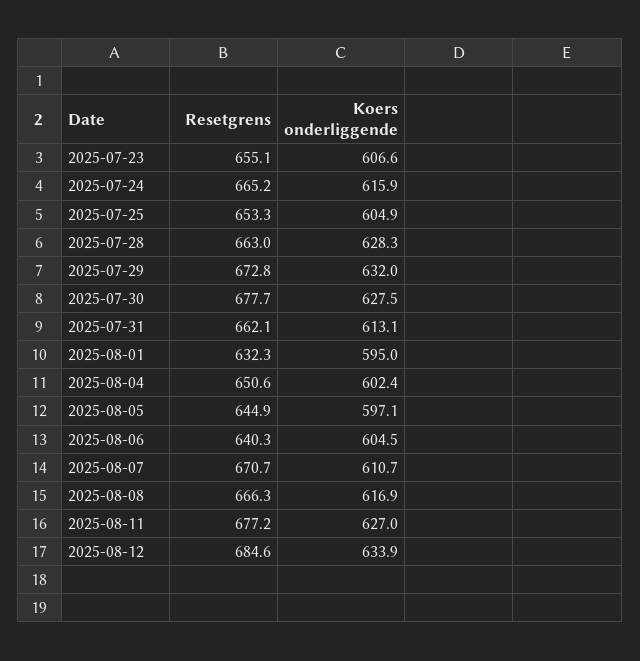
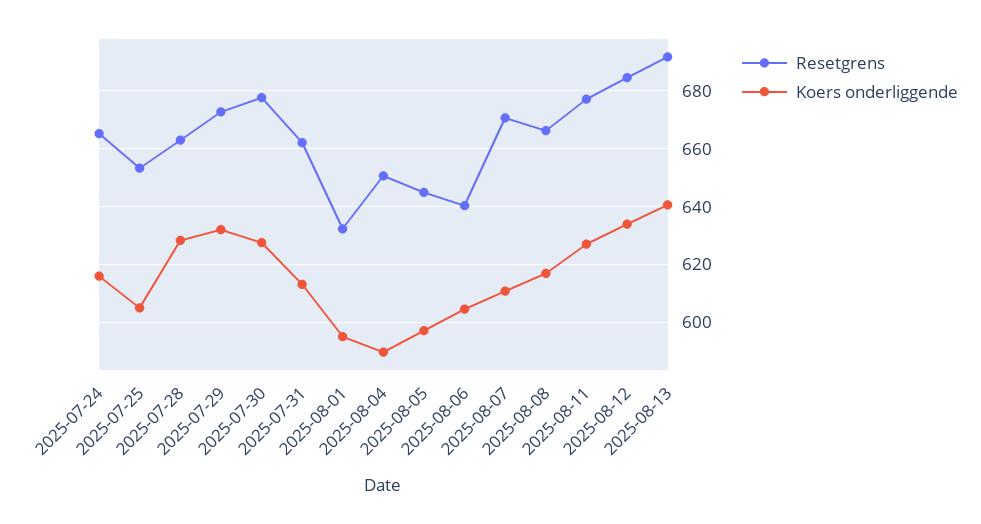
Resetgrens, 2025-07-23: 655.1 -> none
Koers onderliggende, 2025-07-23: 606.6 -> none
Koers onderliggende, 2025-08-04: 602.4 -> 590
Resetgrens, 2025-08-13: none -> 692.5
Koers onderliggende, 2025-08-13: none -> 640

